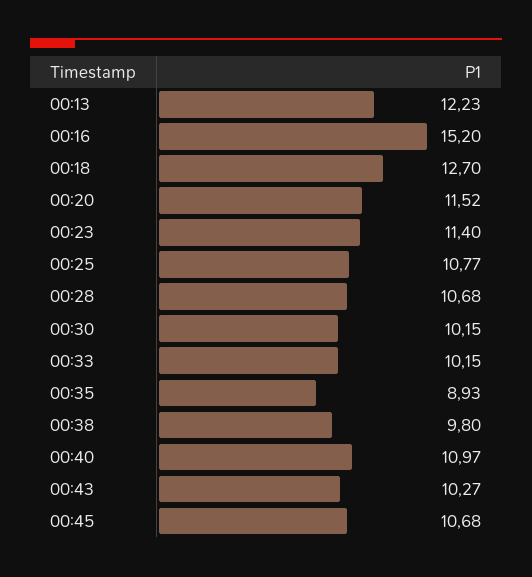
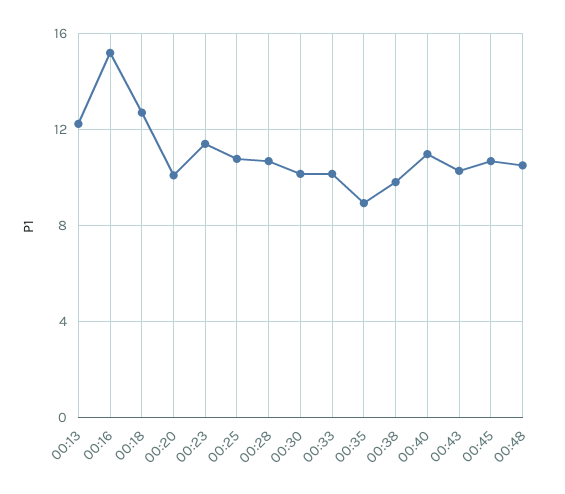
00:20: 11.52 -> 10
00:48: none -> 10.5

